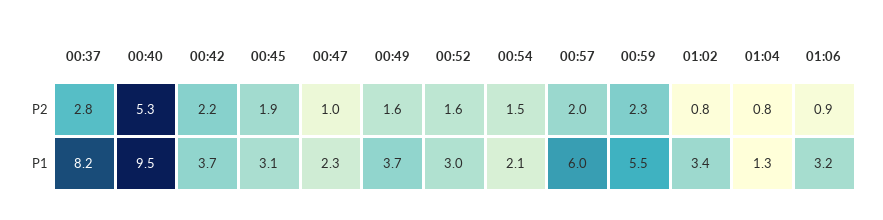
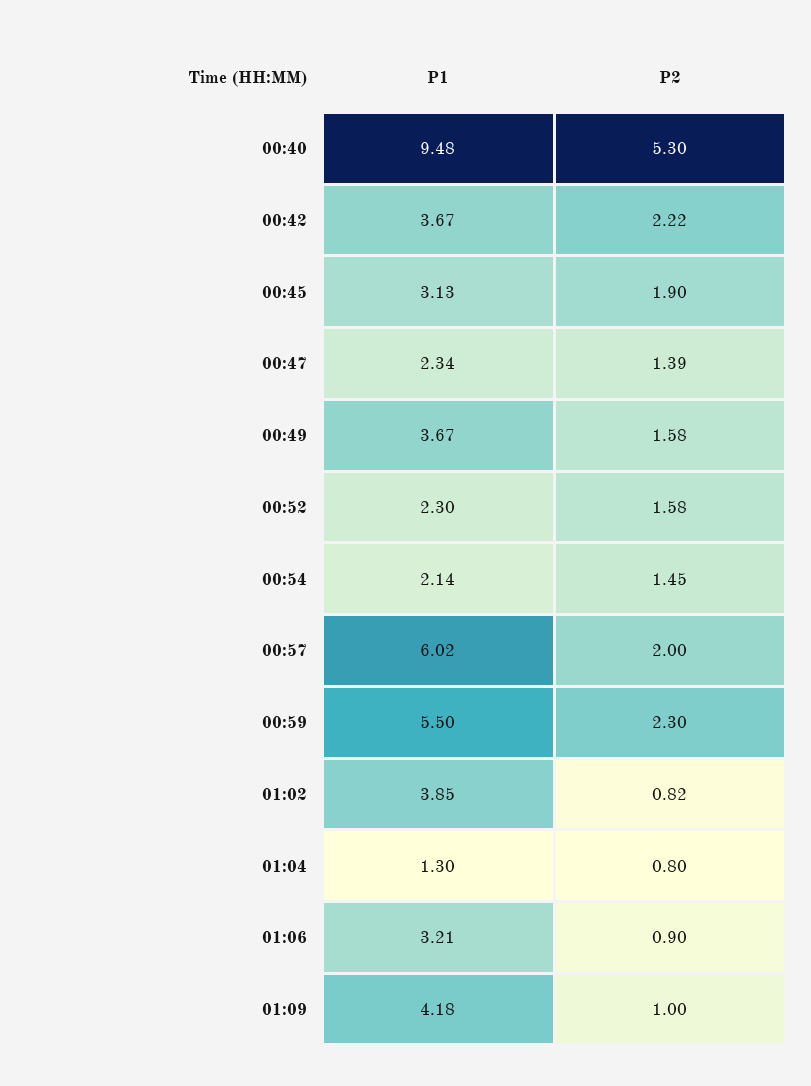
00:37, P2: 2.8 -> none
00:47, P2: 1 -> 1.39
00:37, P1: 8.2 -> none
00:52, P1: 3 -> 2.3
01:02, P1: 3.4 -> 3.85
01:09, P1: none -> 4.18
01:09, P2: none -> 1

